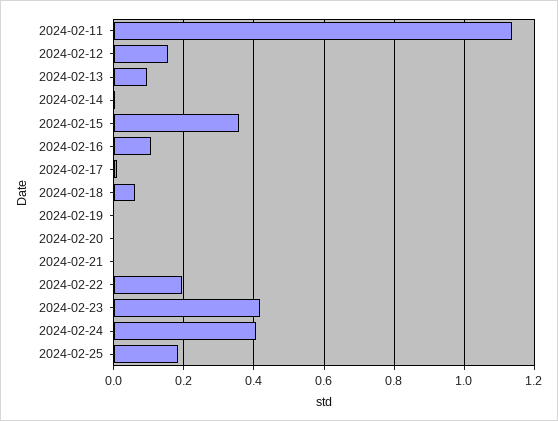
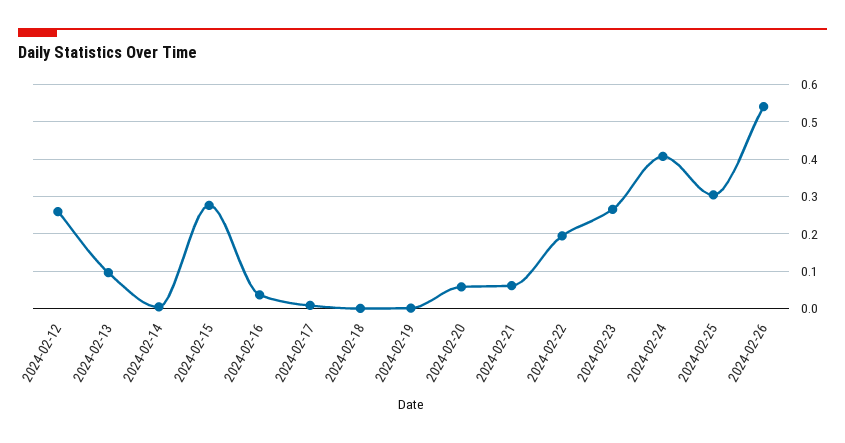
2024-02-11: 1.14 -> none
2024-02-12: 0.16 -> 0.26
2024-02-15: 0.36 -> 0.28
2024-02-16: 0.1 -> 0.04
2024-02-18: 0.06 -> 0
2024-02-20: 0 -> 0.06
2024-02-21: 0 -> 0.06
2024-02-23: 0.42 -> 0.26
2024-02-25: 0.18 -> 0.3
2024-02-26: none -> 0.54

